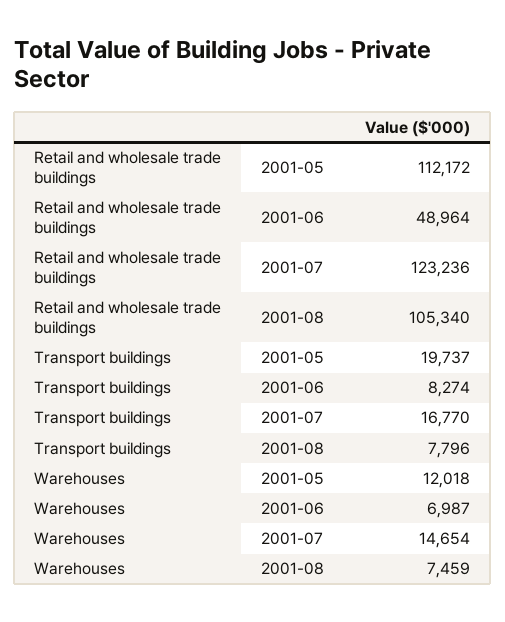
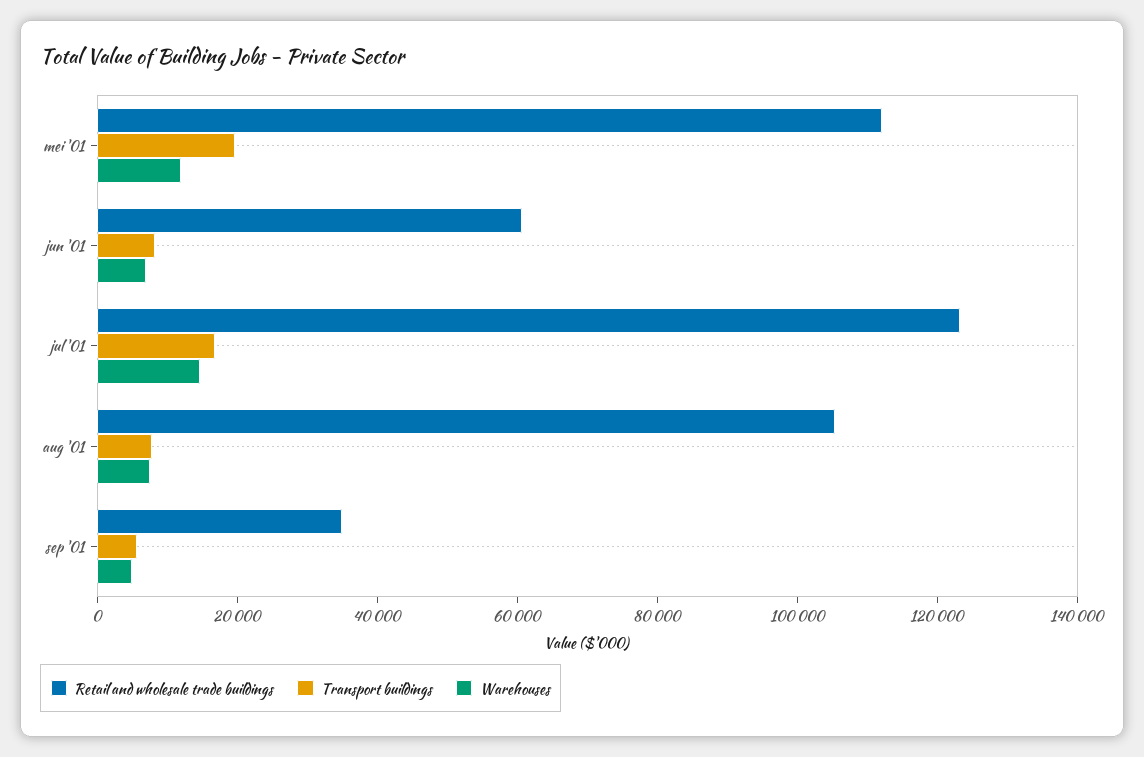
Retail and wholesale trade buildings, 2001-06: 48964 -> 60000
Retail and wholesale trade buildings, sep '01: none -> 35000
Transport buildings, sep '01: none -> 5000
Warehouses, sep '01: none -> 5000

